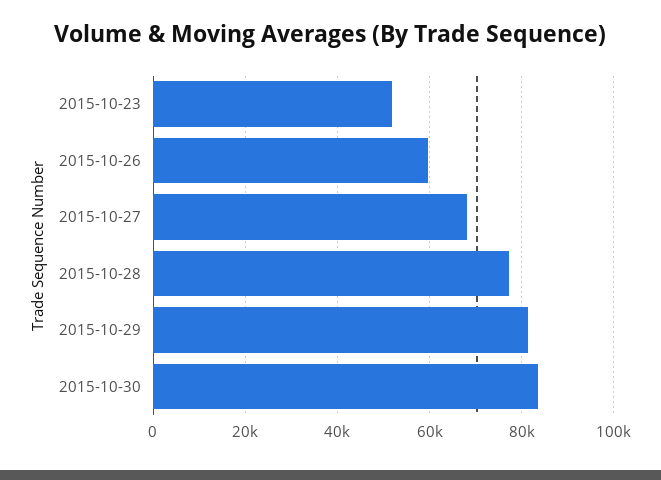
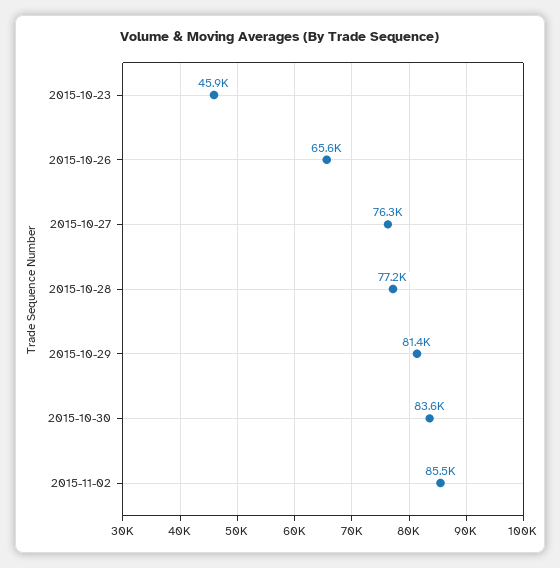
2015-10-23: 52000 -> 45900
2015-10-26: 60000 -> 65600
2015-10-27: 68000 -> 76300
2015-11-02: none -> 85500

